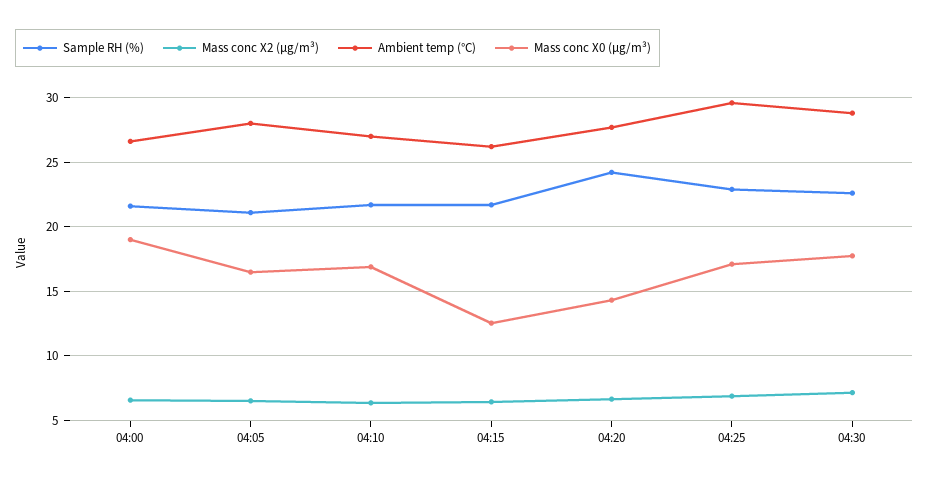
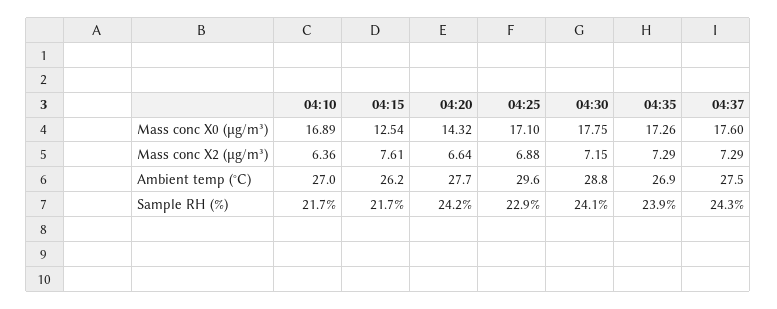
Sample RH (%), 04:00: 21.5 -> none
Mass conc X2 (μg/m³), 04:00: 6.5 -> none
Ambient temp (°C), 04:00: 26.5 -> none
Mass conc X0 (μg/m³), 04:00: 19 -> none
Sample RH (%), 04:05: 21 -> none
Mass conc X2 (μg/m³), 04:05: 6.5 -> none
Ambient temp (°C), 04:05: 28 -> none
Mass conc X0 (μg/m³), 04:05: 16.5 -> none
Mass conc X2 (μg/m³), 04:15: 6.5 -> 7.61
Sample RH (%), 04:30: 22.5 -> 24.1
Mass conc X0 (μg/m³), 04:35: none -> 17.26
Mass conc X0 (μg/m³), 04:37: none -> 17.6
Mass conc X2 (μg/m³), 04:35: none -> 7.29
Mass conc X2 (μg/m³), 04:37: none -> 7.29
Ambient temp (°C), 04:35: none -> 26.9
Ambient temp (°C), 04:37: none -> 27.5
Sample RH (%), 04:35: none -> 23.9
Sample RH (%), 04:37: none -> 24.3

